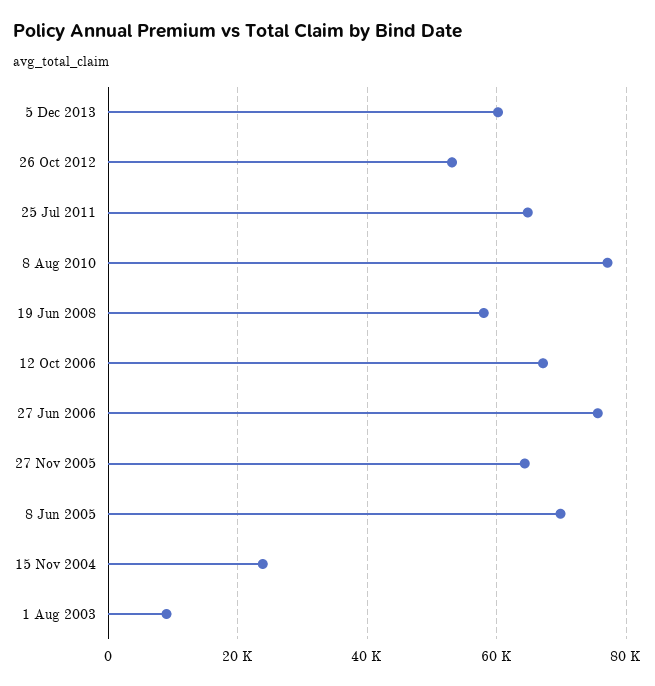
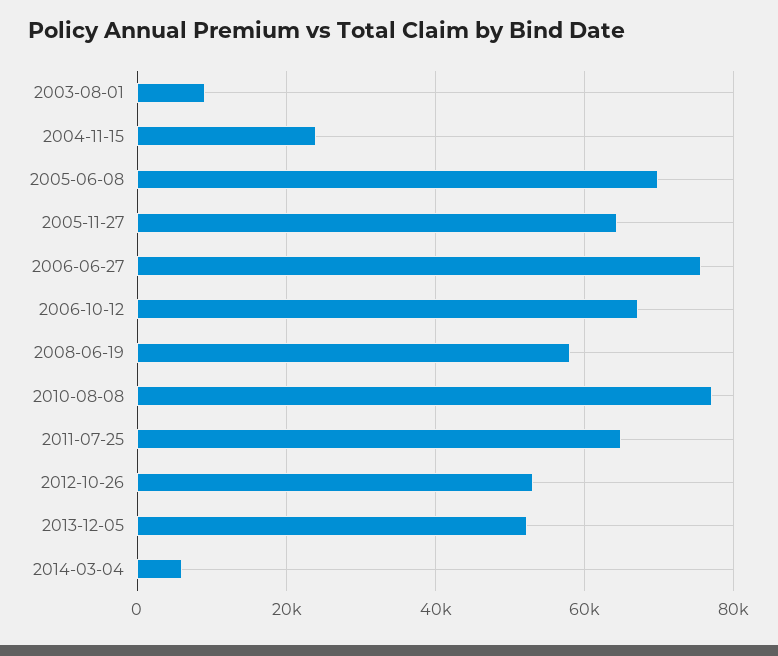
5 Dec 2013: 60000 -> 52000
2014-03-04: none -> 6000

